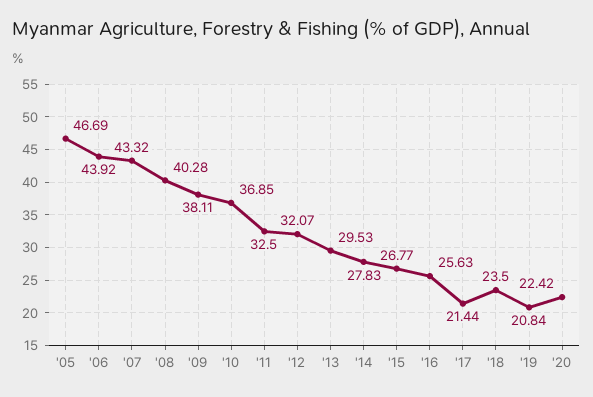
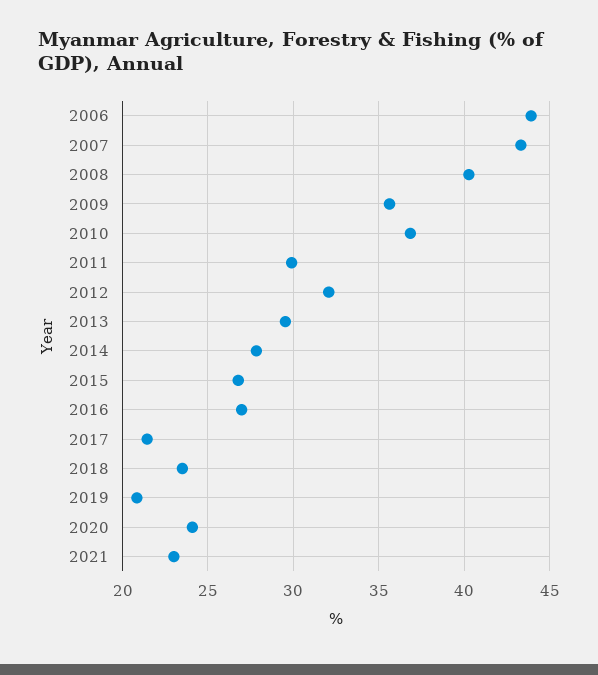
'05: 46.69 -> none
'09: 38.11 -> 35.5
'11: 32.5 -> 30
'16: 25.63 -> 27
'20: 22.42 -> 24
2021: none -> 23

